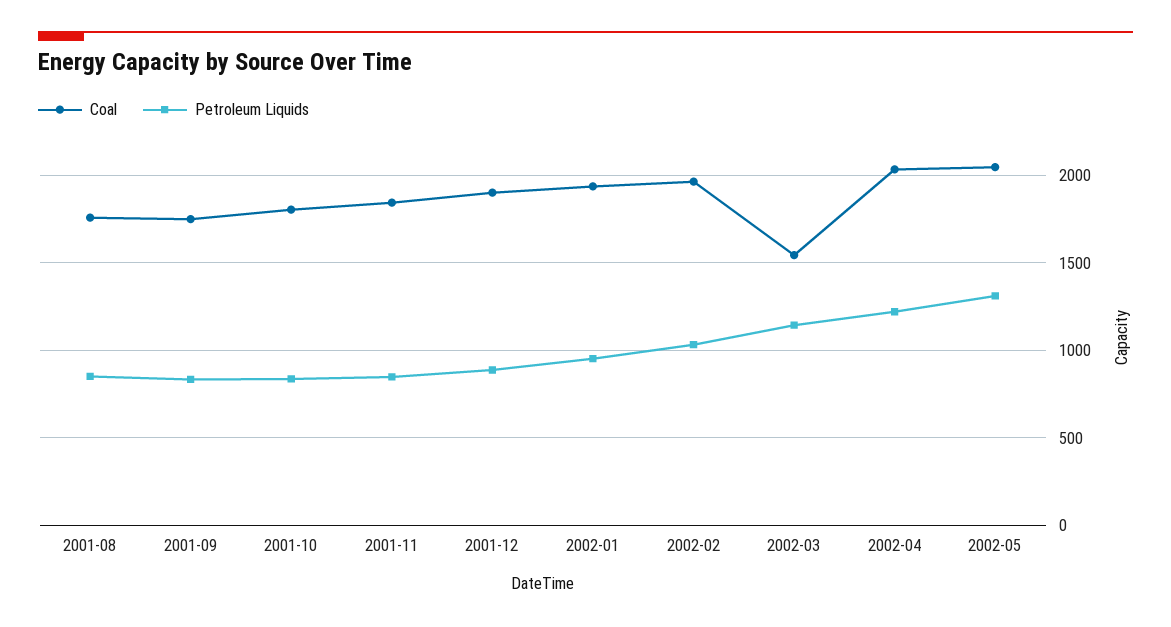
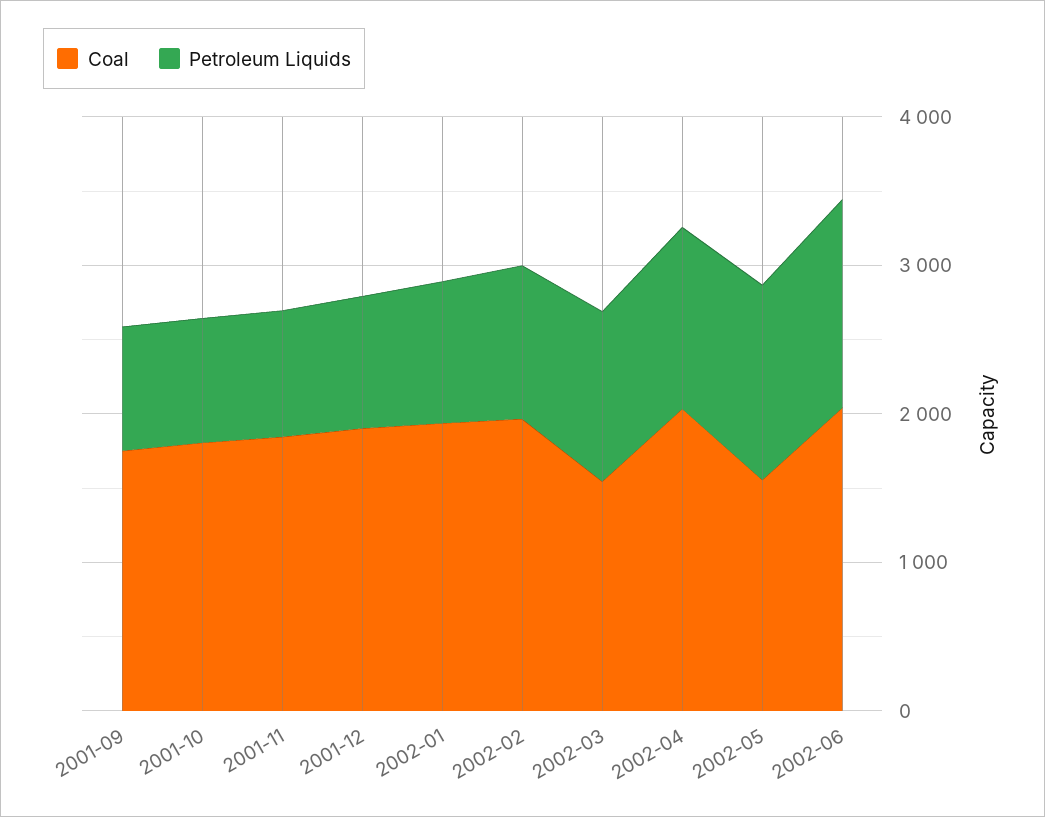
Coal, 2001-08: 1750 -> none
Petroleum Liquids, 2001-08: 850 -> none
Coal, 2002-05: 2050 -> 1600
Coal, 2002-06: none -> 2000
Petroleum Liquids, 2002-06: none -> 1400

